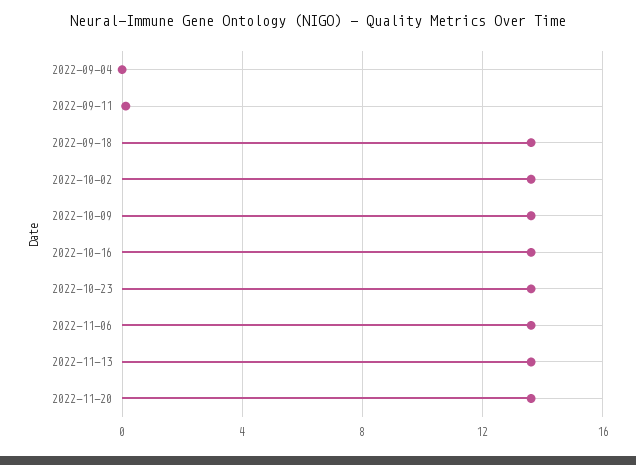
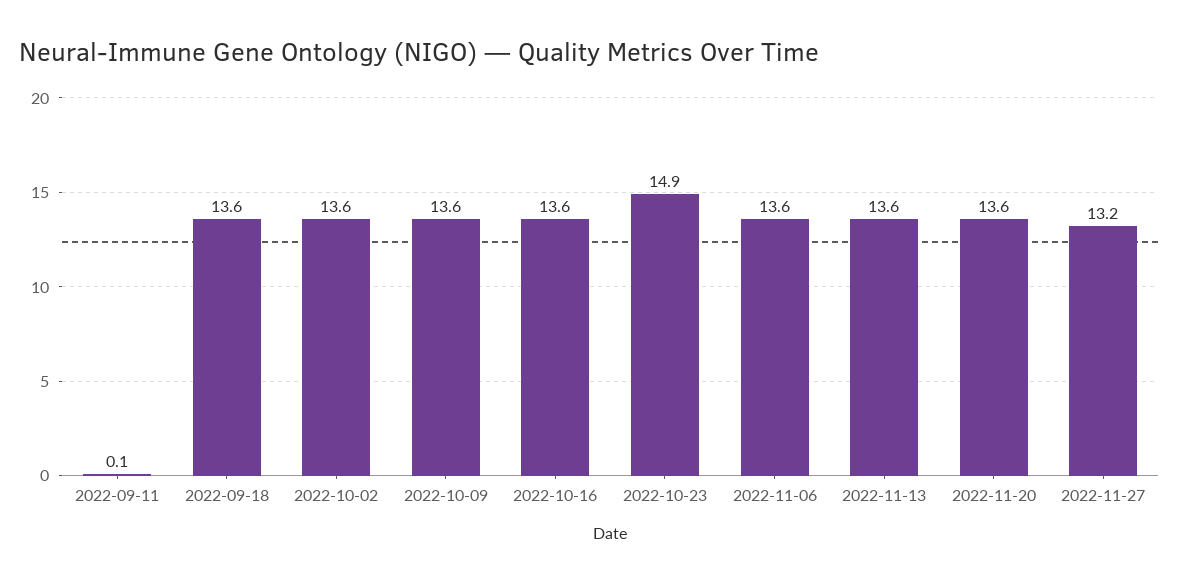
2022-09-04: 0 -> none
2022-10-23: 13.5 -> 14.9
2022-11-27: none -> 13.2

